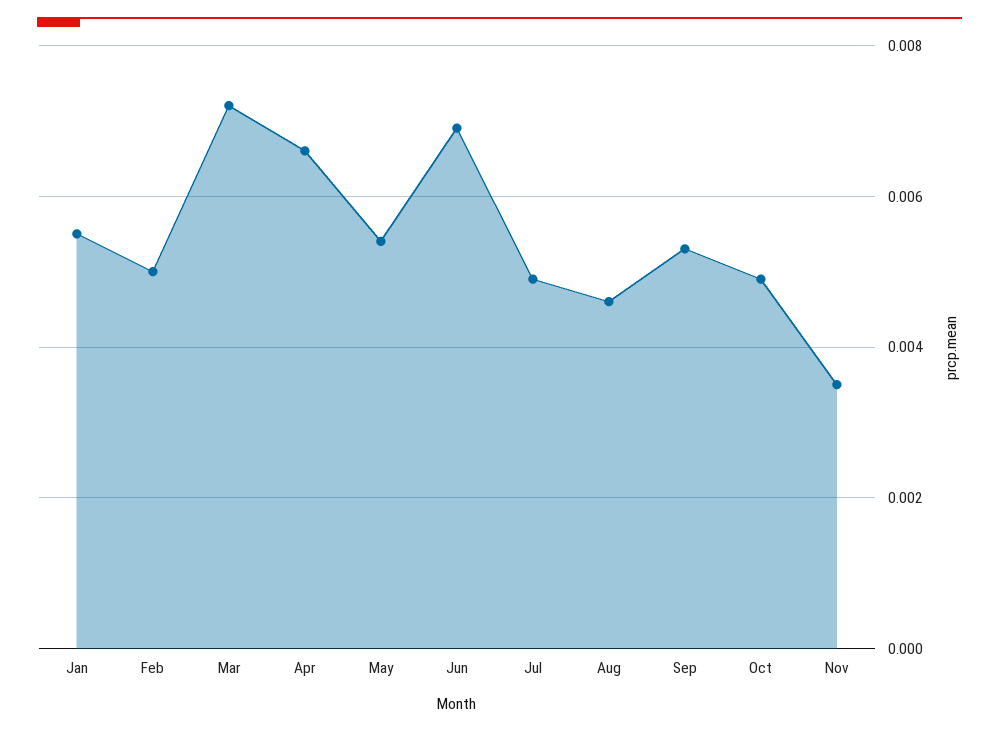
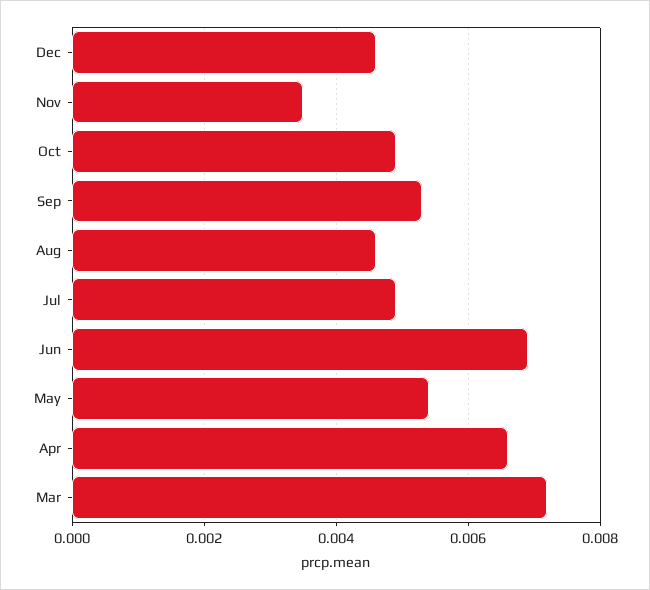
Jan: 0.0055 -> none
Feb: 0.005 -> none
Dec: none -> 0.0045

